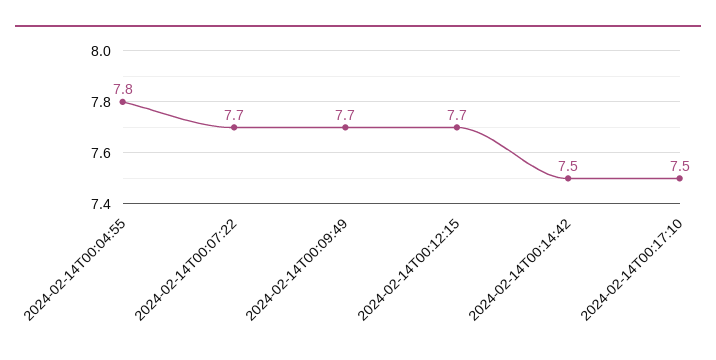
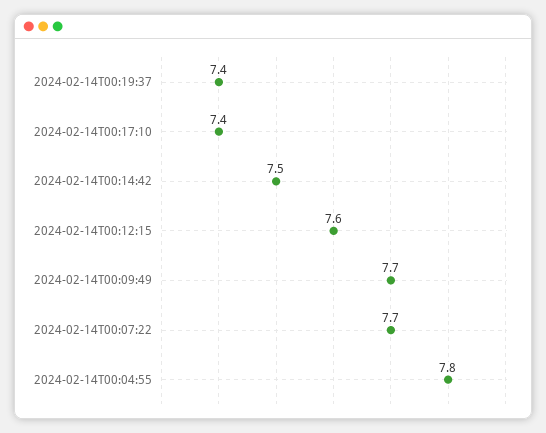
2024-02-14T00:12:15: 7.7 -> 7.6
2024-02-14T00:17:10: 7.5 -> 7.4
2024-02-14T00:19:37: none -> 7.4

